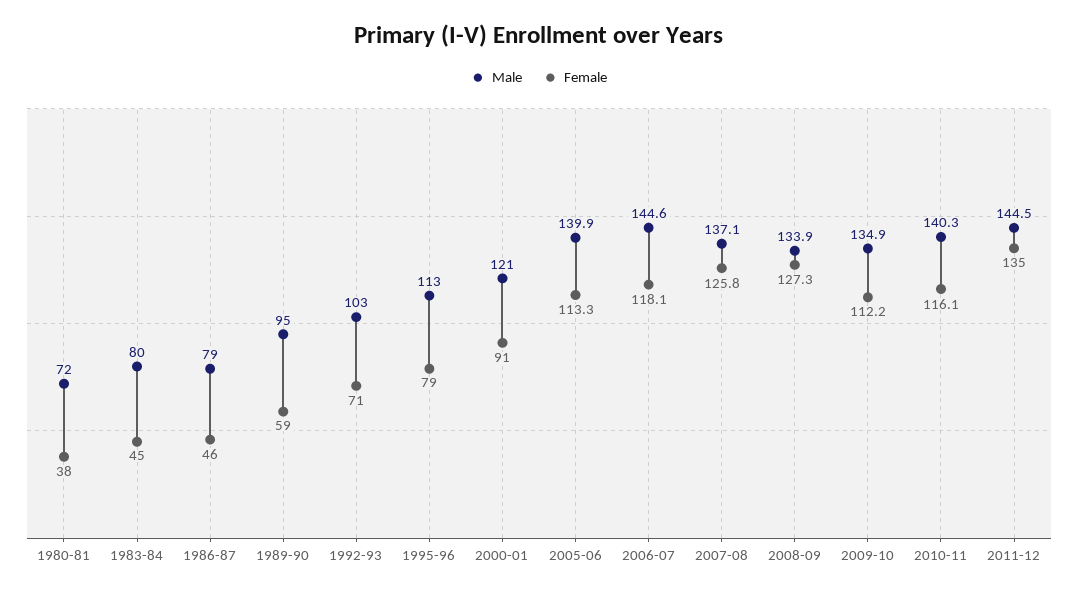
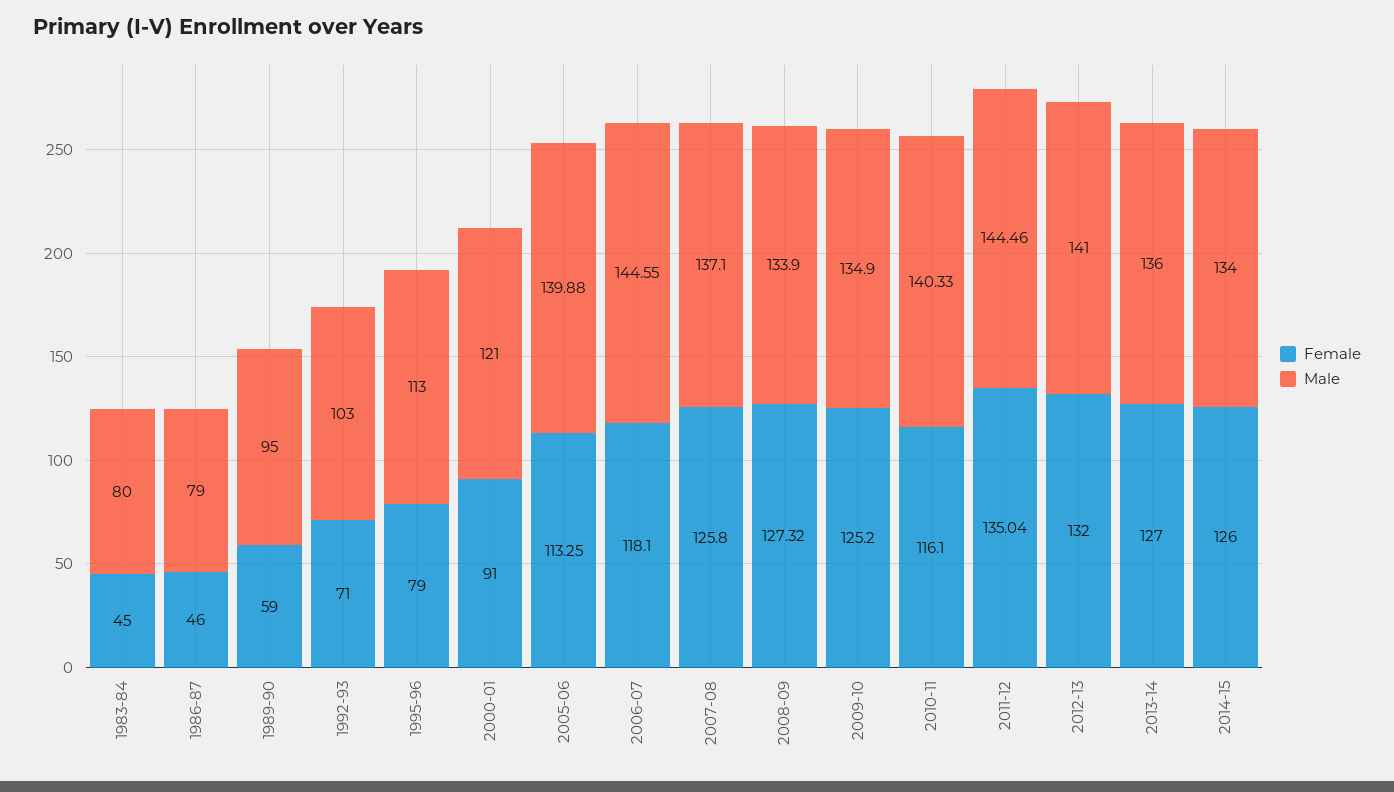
Male, 1980-81: 72 -> none
Female, 1980-81: 38 -> none
Female, 2009-10: 112.2 -> 125.2
Female, 2012-13: none -> 132
Male, 2012-13: none -> 141
Female, 2013-14: none -> 127
Male, 2013-14: none -> 136
Female, 2014-15: none -> 126
Male, 2014-15: none -> 134

